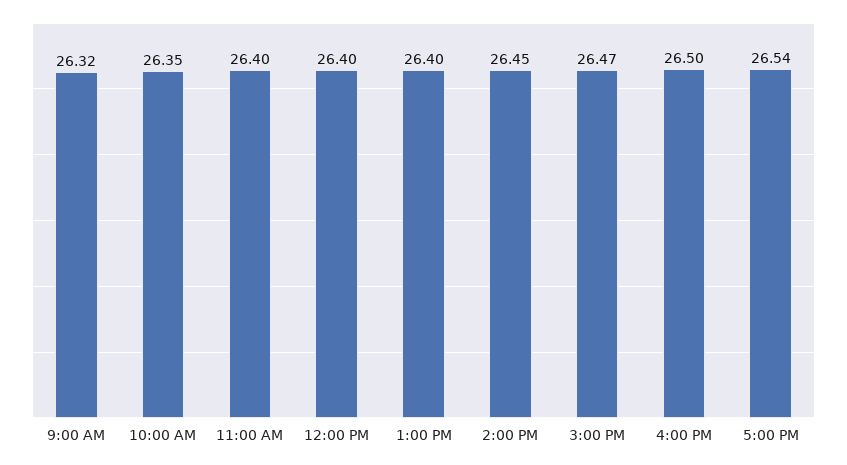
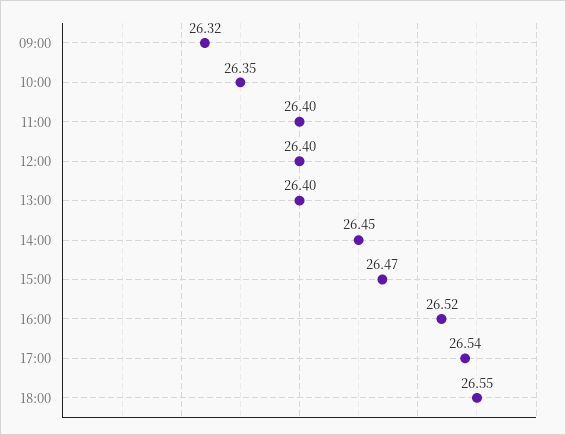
4:00 PM: 26.5 -> 26.52
18:00: none -> 26.55

